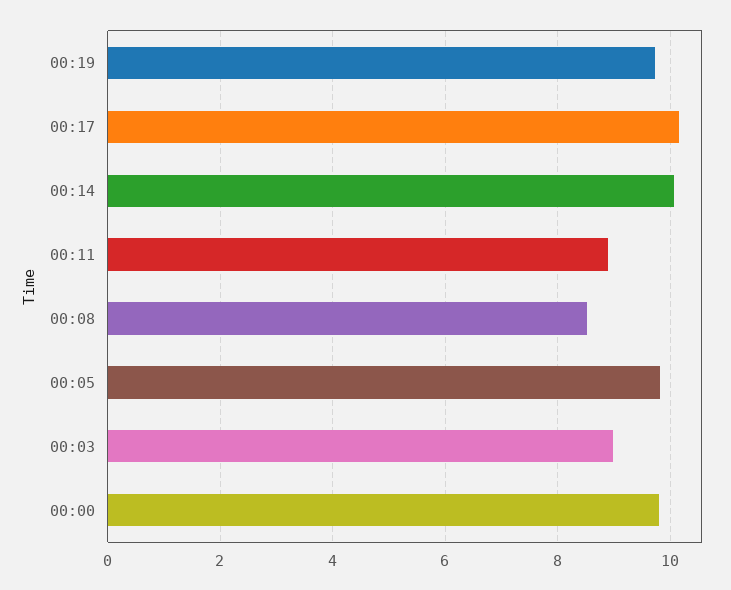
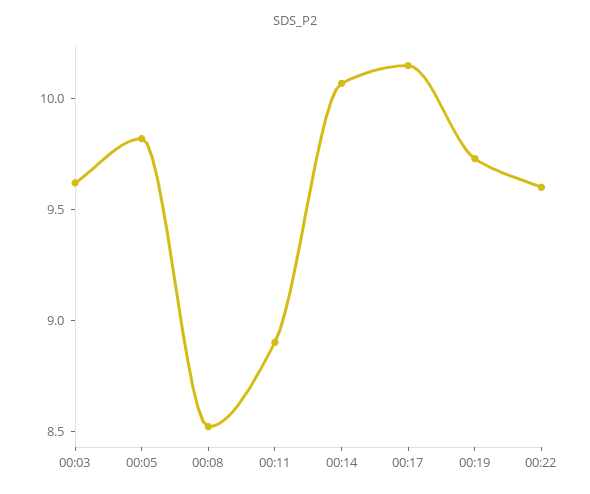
00:03: 9 -> 9.6
00:00: 9.8 -> none
00:22: none -> 9.6

